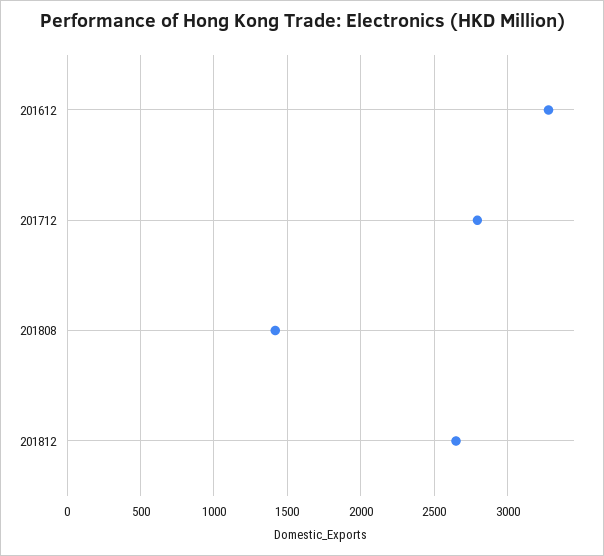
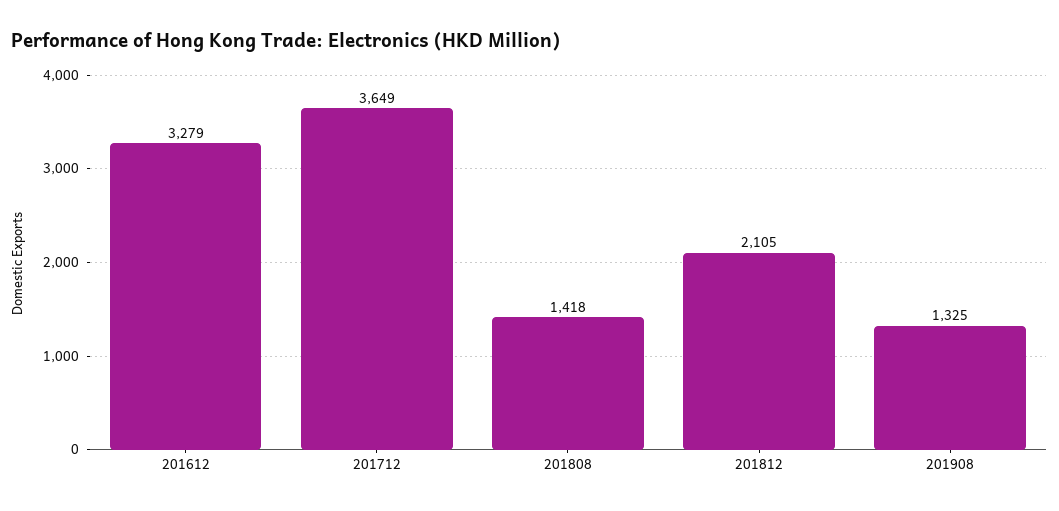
201712: 2800 -> 3649
201812: 2650 -> 2105
201908: none -> 1325

